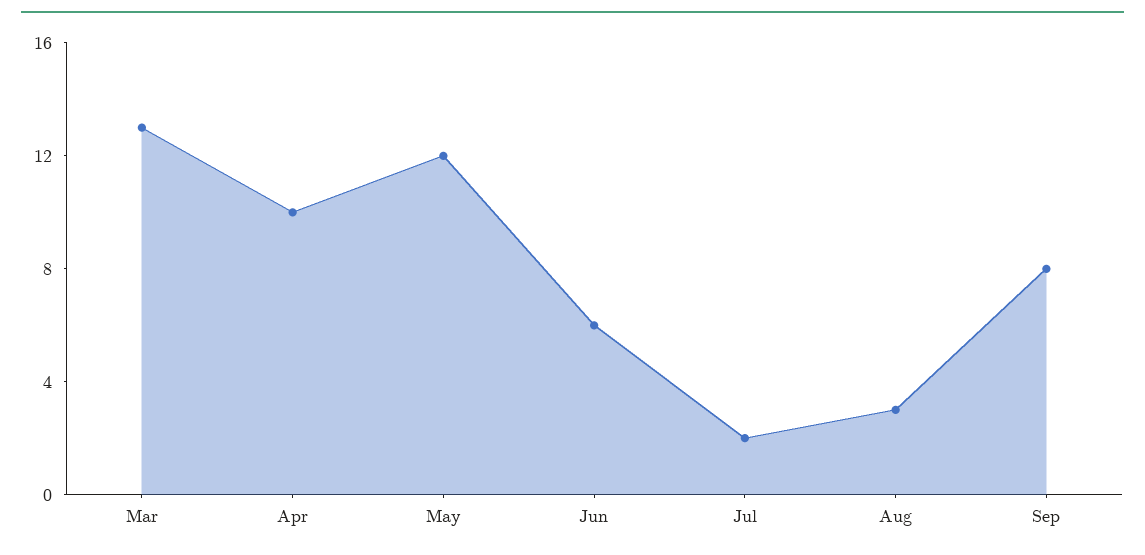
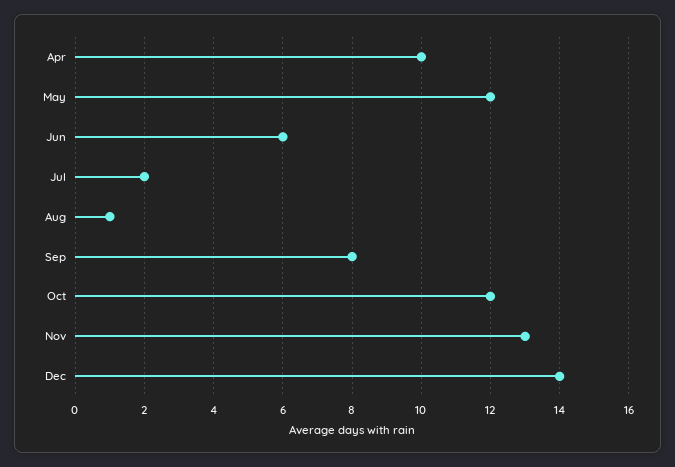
Mar: 13 -> none
Aug: 3 -> 1
Oct: none -> 12
Nov: none -> 13
Dec: none -> 14

